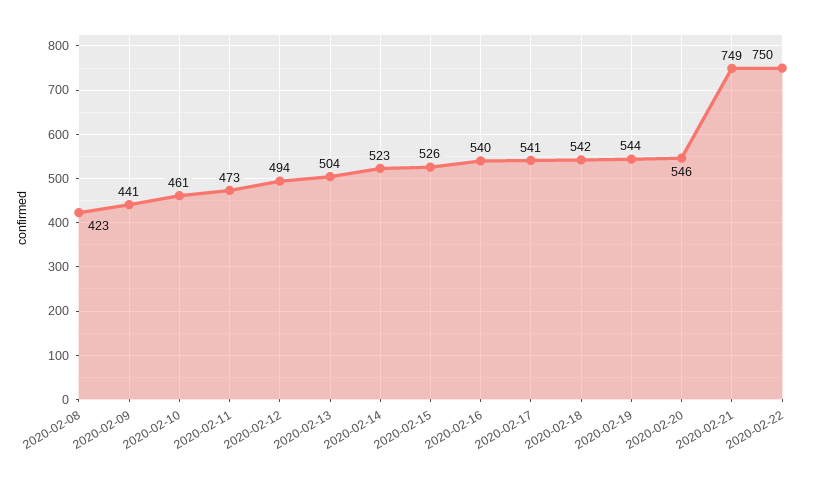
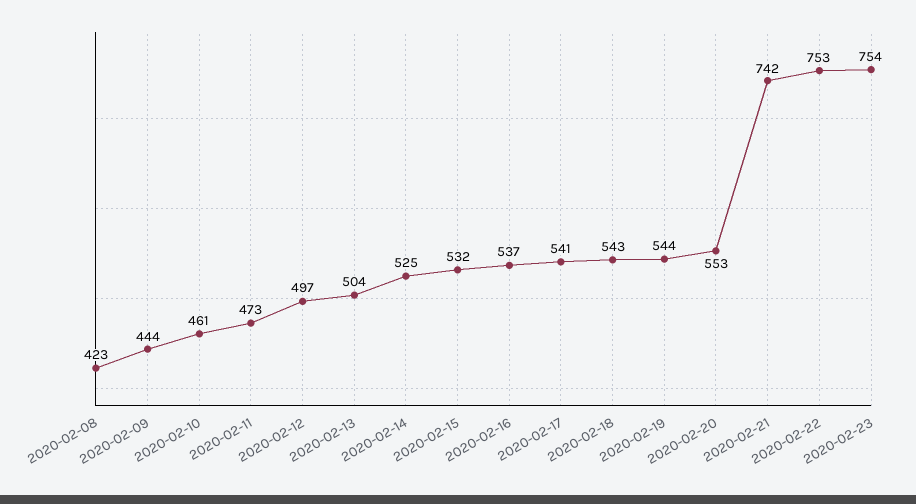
2020-02-09: 441 -> 444
2020-02-12: 494 -> 497
2020-02-14: 523 -> 525
2020-02-15: 526 -> 532
2020-02-16: 540 -> 537
2020-02-18: 542 -> 543
2020-02-20: 546 -> 553
2020-02-21: 749 -> 742
2020-02-22: 750 -> 753
2020-02-23: none -> 754

